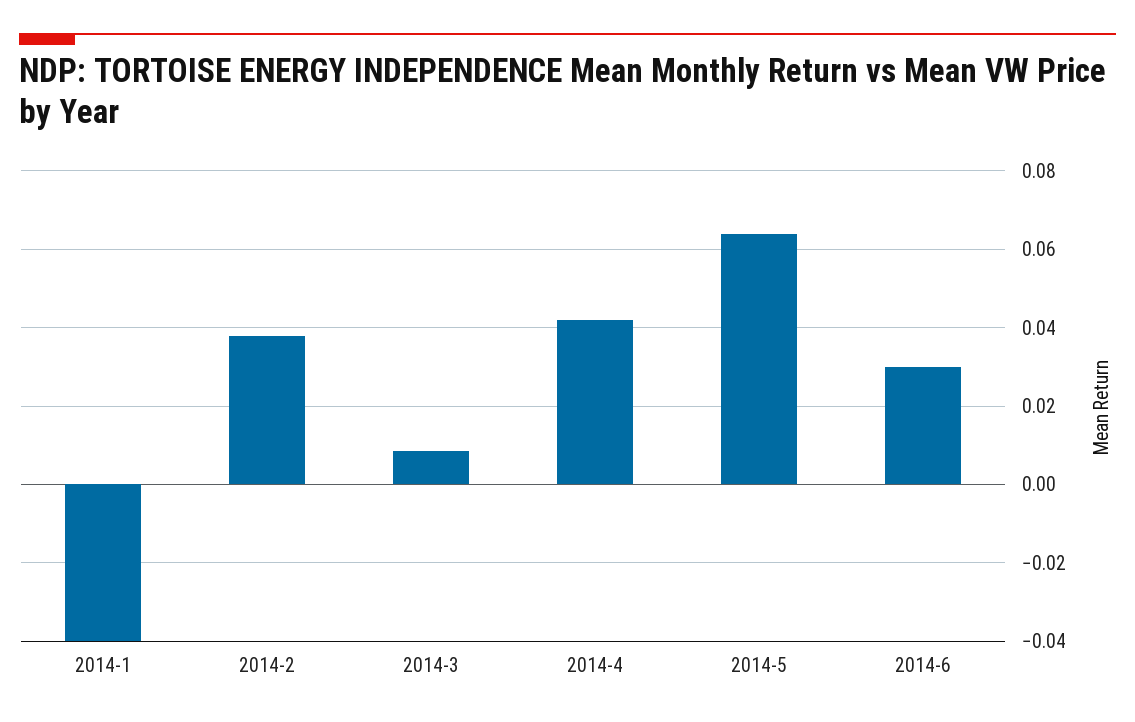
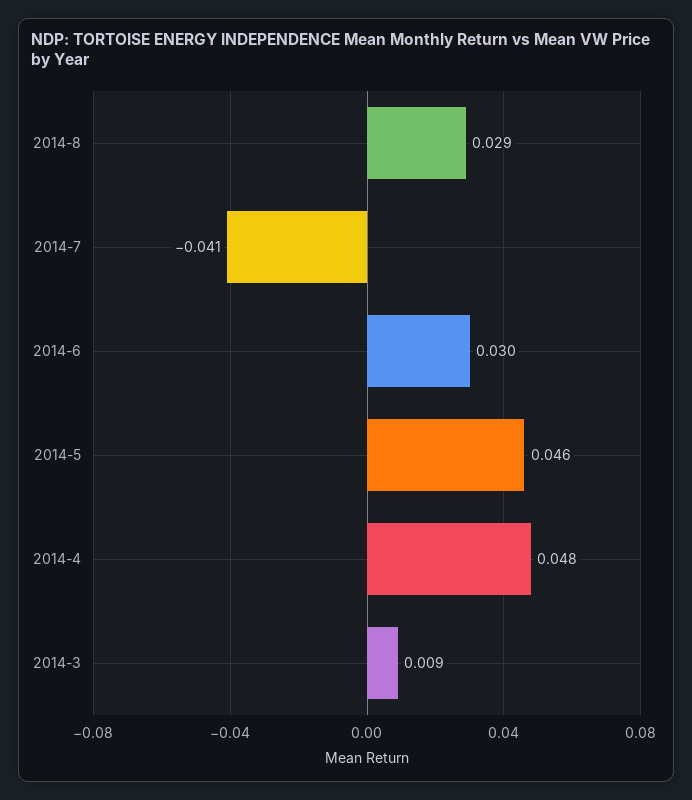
2014-1: -0.04 -> none
2014-2: 0.038 -> none
2014-4: 0.042 -> 0.048
2014-5: 0.064 -> 0.046
2014-8: none -> 0.029
2014-7: none -> -0.041

